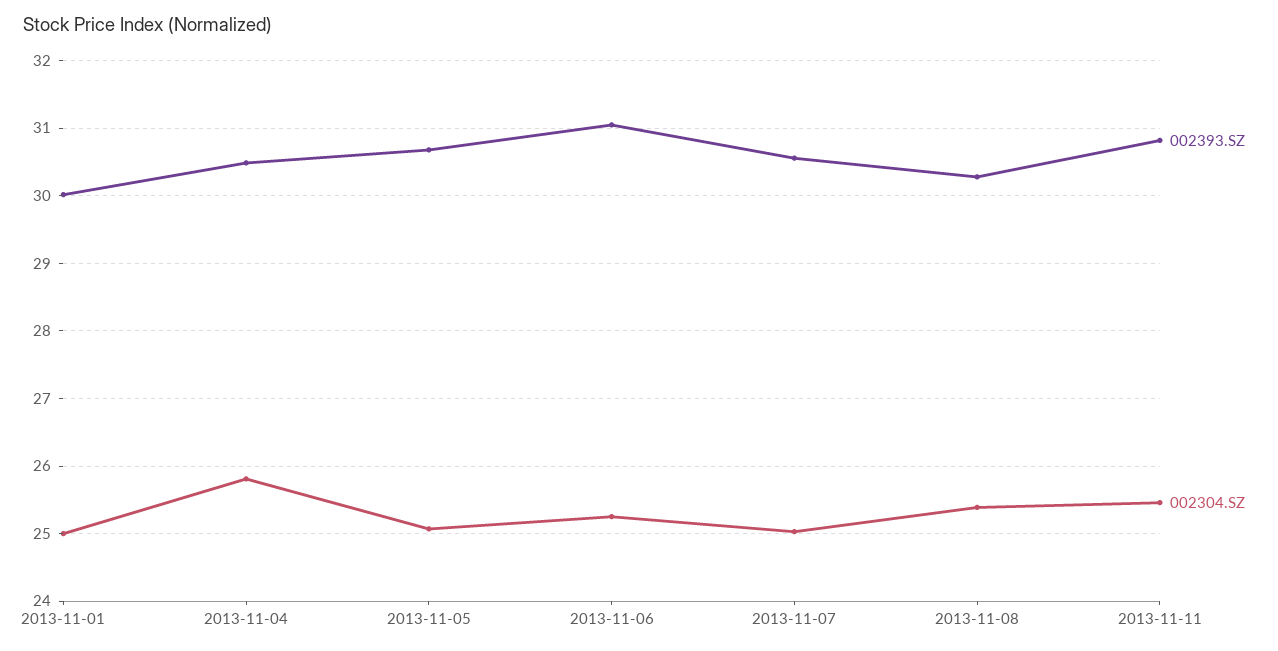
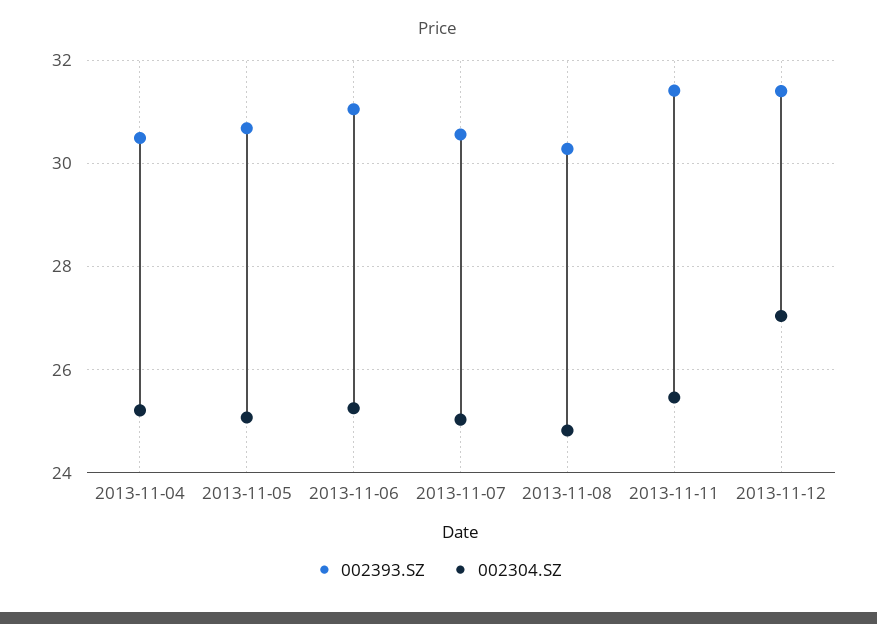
002393.SZ, 2013-11-01: 30 -> none
002304.SZ, 2013-11-01: 25 -> none
002304.SZ, 2013-11-04: 25.8 -> 25.2
002304.SZ, 2013-11-08: 25.4 -> 24.8
002393.SZ, 2013-11-11: 30.8 -> 31.4
002393.SZ, 2013-11-12: none -> 31.4
002304.SZ, 2013-11-12: none -> 27

